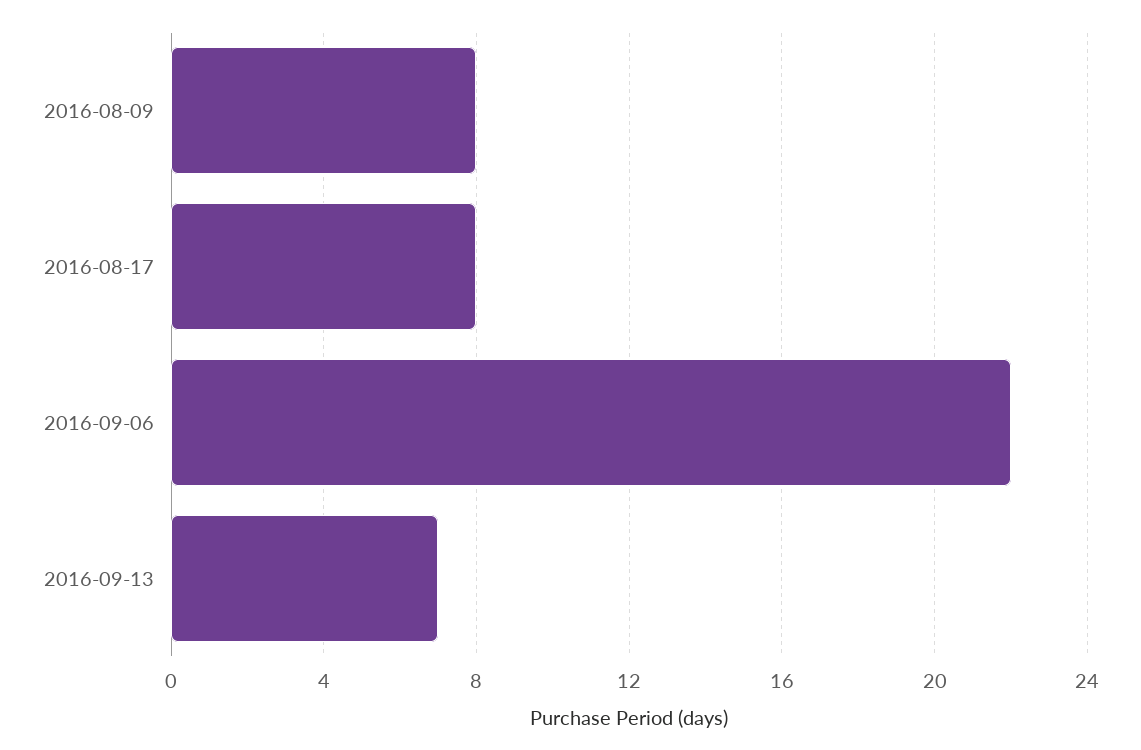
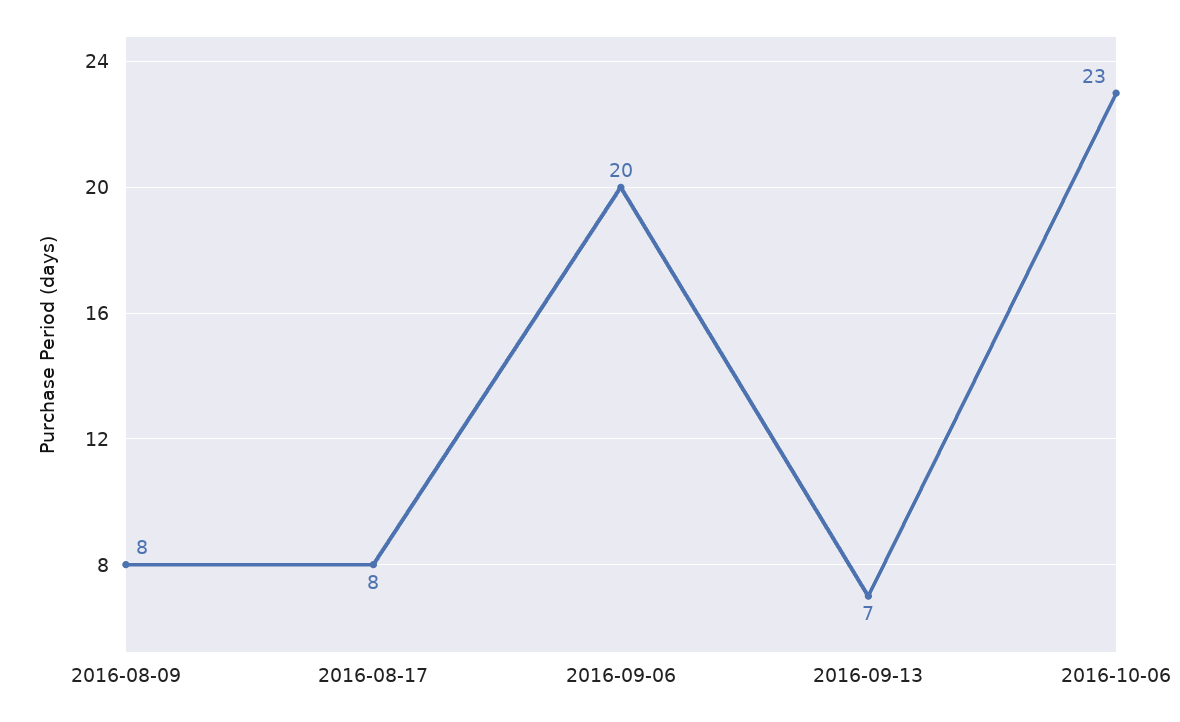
2016-09-06: 22 -> 20
2016-10-06: none -> 23

